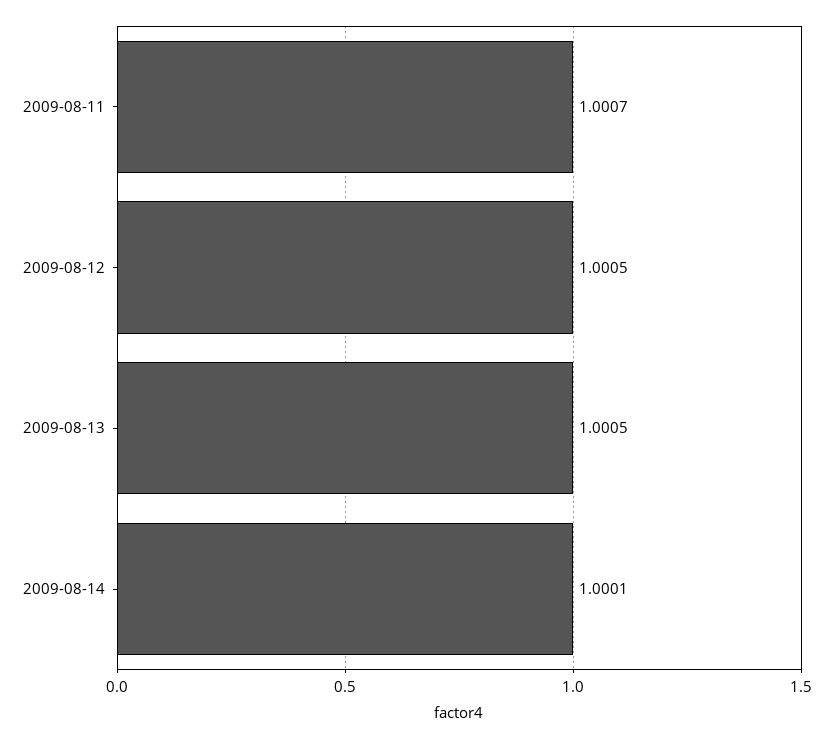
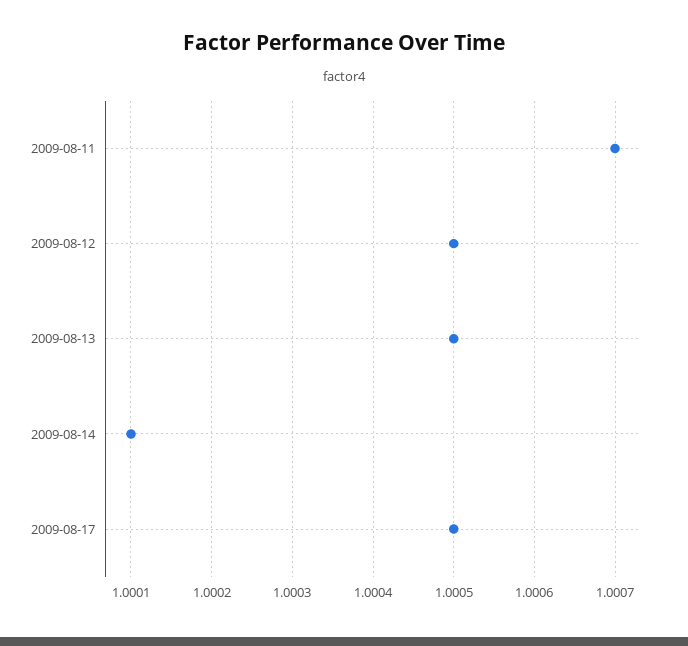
2009-08-17: none -> 1.0005

